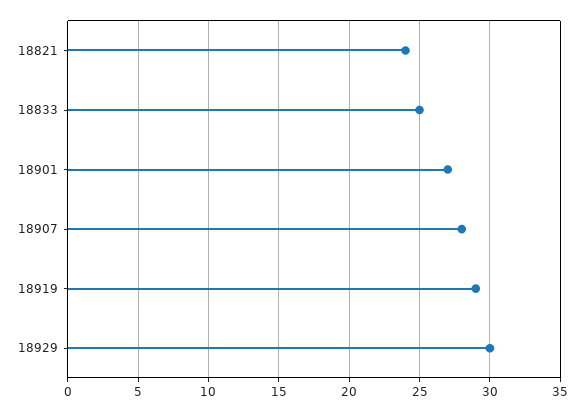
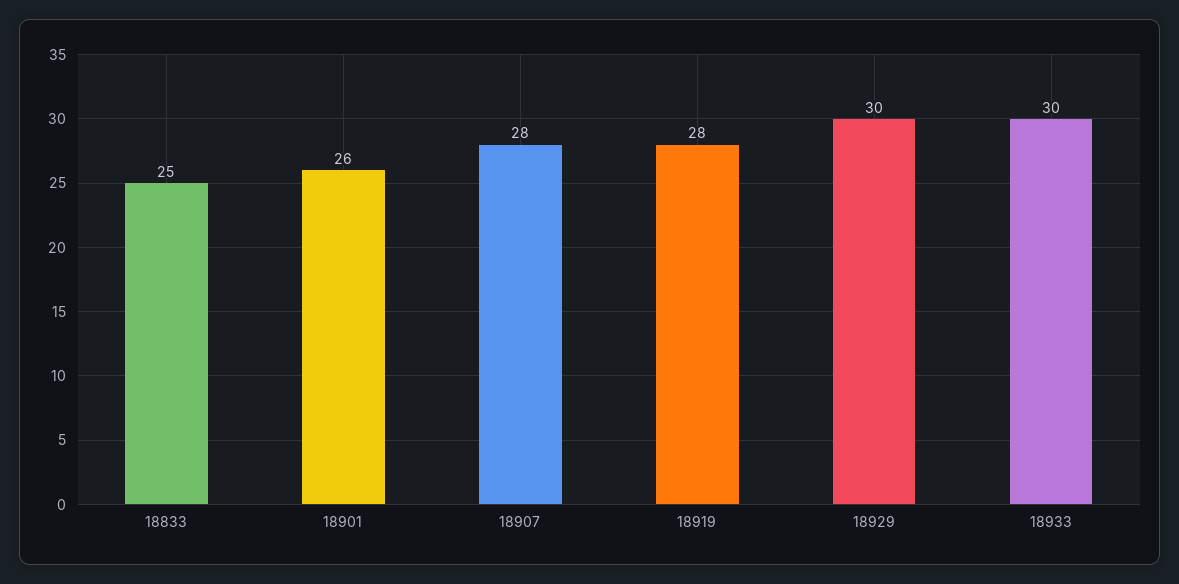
18821: 24 -> none
18901: 27 -> 26
18919: 29 -> 28
18933: none -> 30

